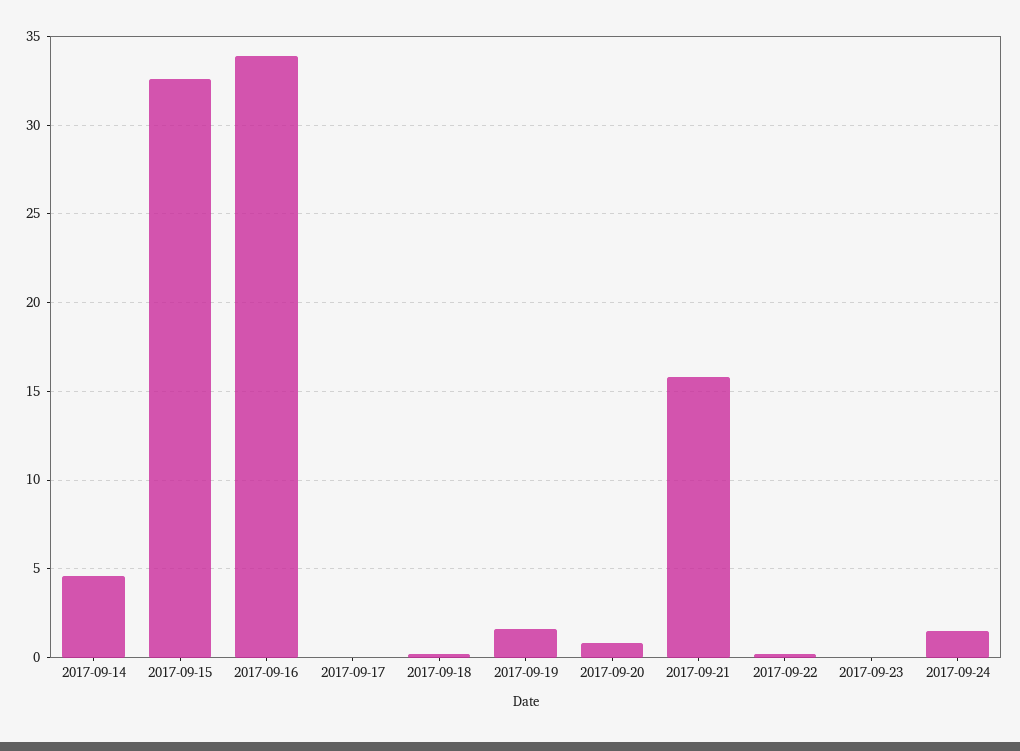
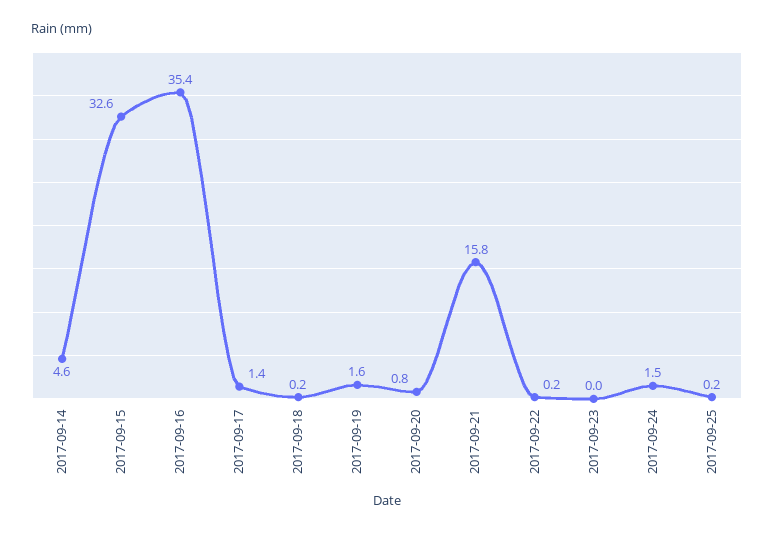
2017-09-16: 34 -> 35.4
2017-09-17: 0 -> 1.4
2017-09-25: none -> 0.2

